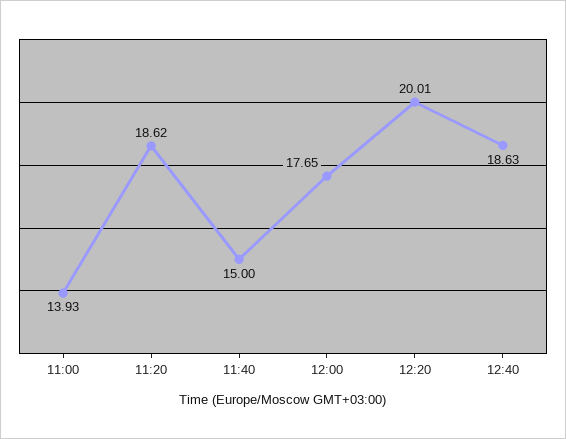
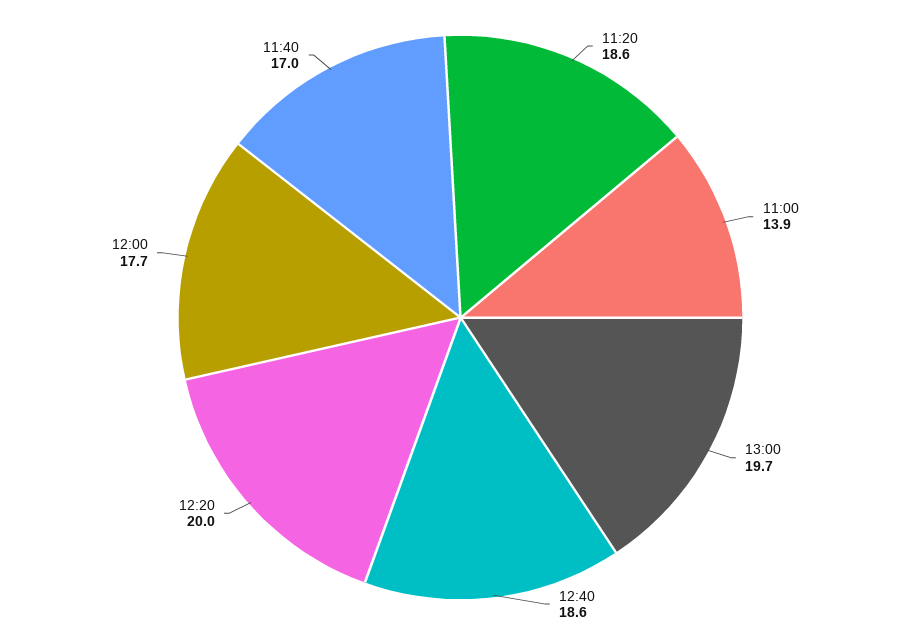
11:40: 15 -> 17
13:00: none -> 19.7

